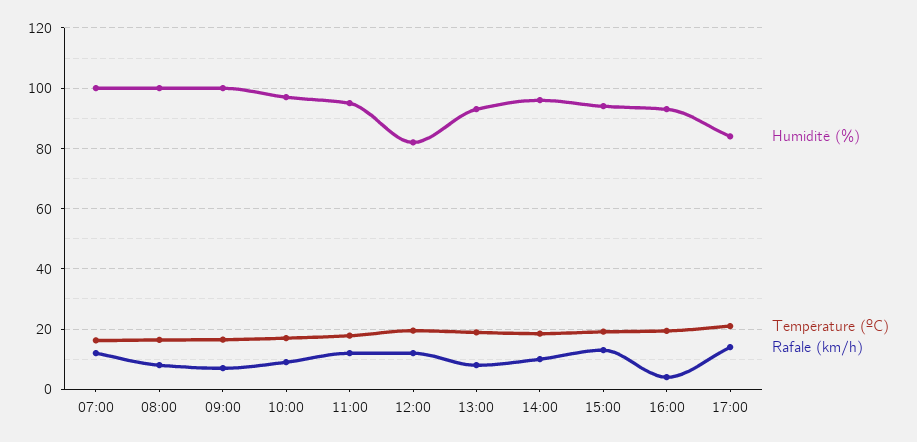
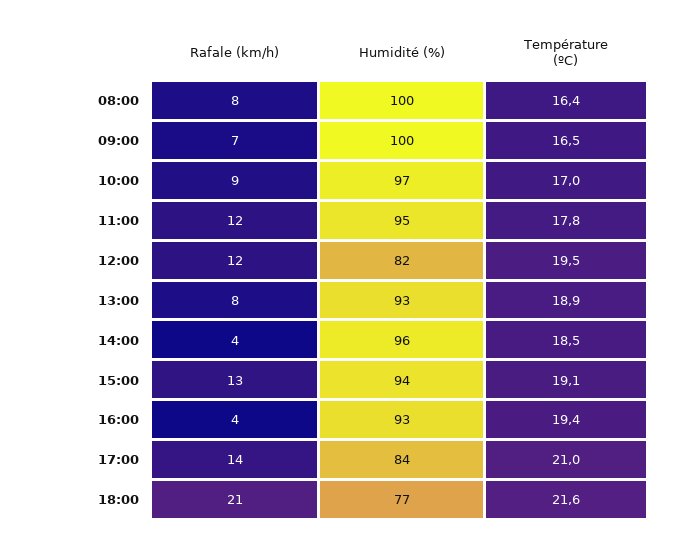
Humidité (%), 07:00: 100 -> none
Température (ºC), 07:00: 16 -> none
Rafale (km/h), 07:00: 12 -> none
Rafale (km/h), 14:00: 10 -> 4
Rafale (km/h), 18:00: none -> 21
Humidité (%), 18:00: none -> 77
Température (ºC), 18:00: none -> 21.6

